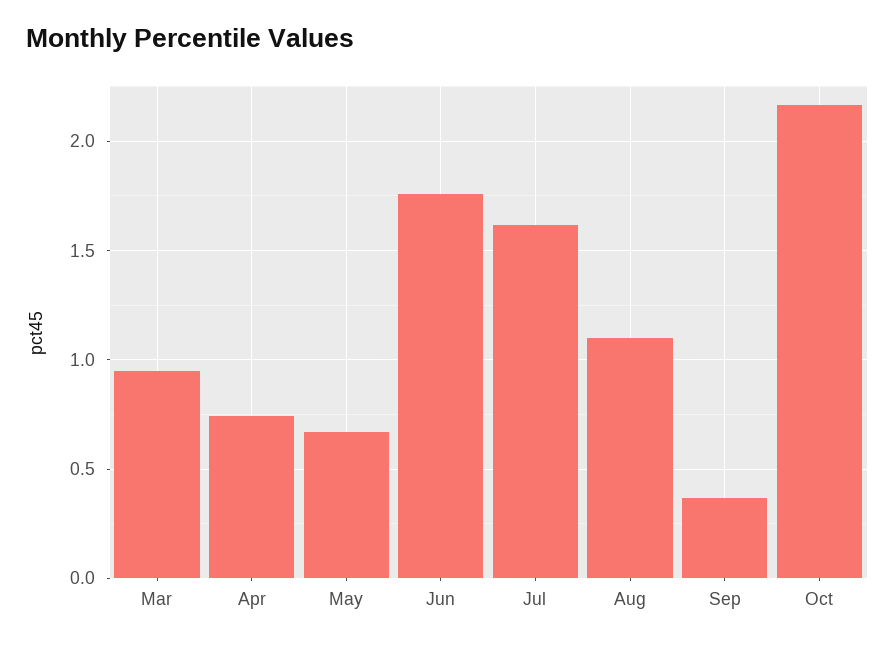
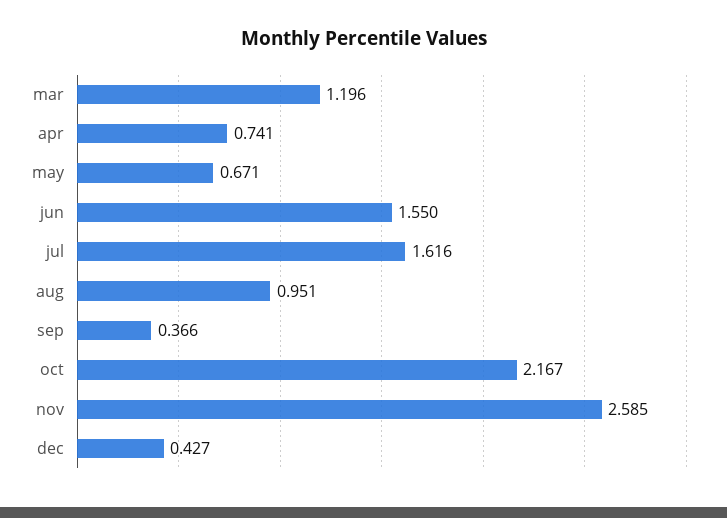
Mar: 0.95 -> 1.196
Jun: 1.75 -> 1.55
Aug: 1.1 -> 0.951
nov: none -> 2.585
dec: none -> 0.427

